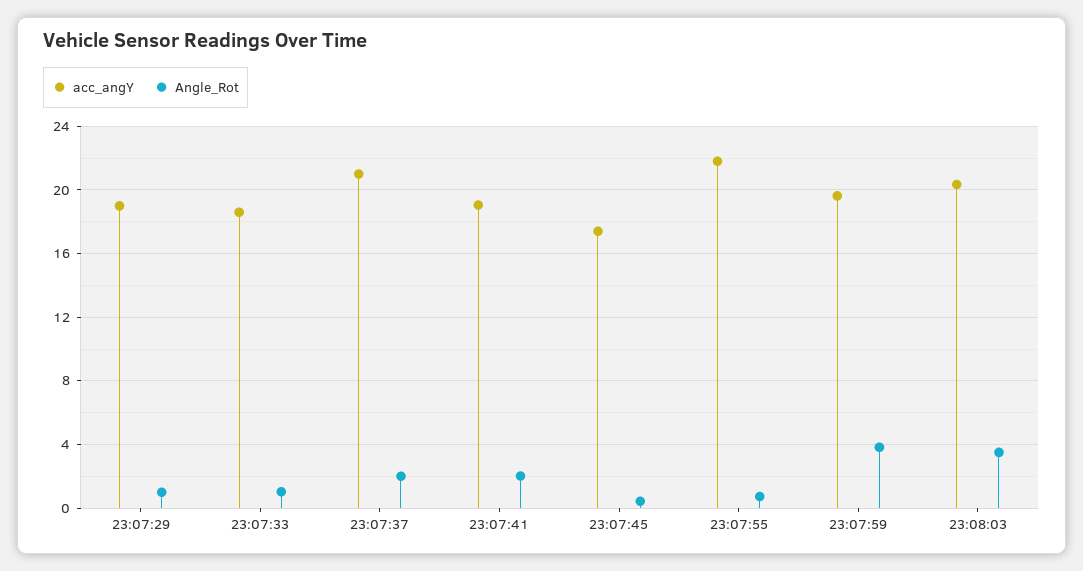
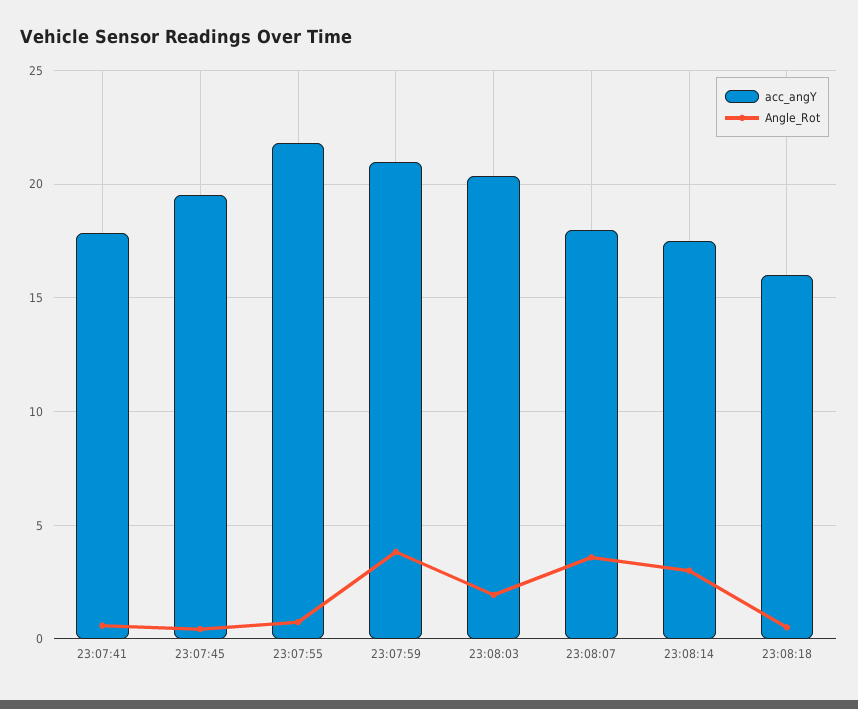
acc_angY, 23:07:29: 19 -> none
Angle_Rot, 23:07:29: 1 -> none
acc_angY, 23:07:33: 18.5 -> none
Angle_Rot, 23:07:33: 1 -> none
acc_angY, 23:07:37: 21 -> none
Angle_Rot, 23:07:37: 2 -> none
acc_angY, 23:07:41: 19 -> 18
Angle_Rot, 23:07:41: 2 -> 0.5
acc_angY, 23:07:45: 17.5 -> 19.5
acc_angY, 23:07:59: 19.5 -> 21
Angle_Rot, 23:08:03: 3.5 -> 2
acc_angY, 23:08:07: none -> 18
Angle_Rot, 23:08:07: none -> 3.5
acc_angY, 23:08:14: none -> 17.5
Angle_Rot, 23:08:14: none -> 3
acc_angY, 23:08:18: none -> 16
Angle_Rot, 23:08:18: none -> 0.5

